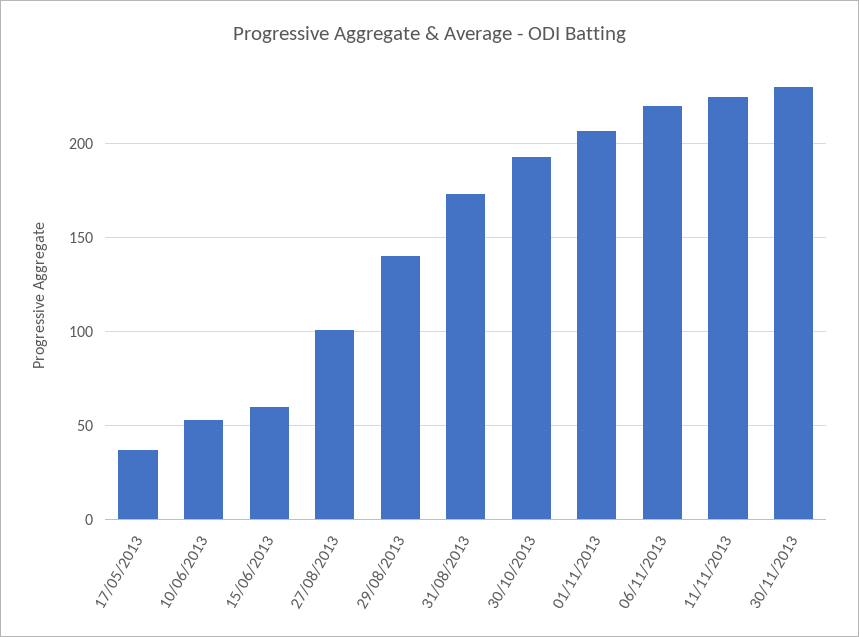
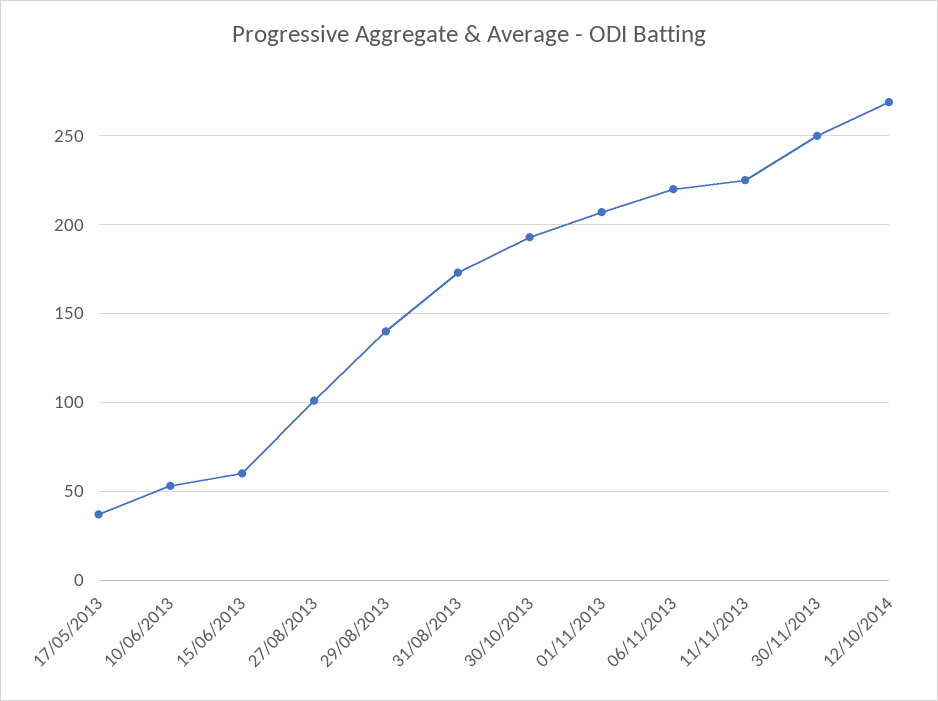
30/11/2013: 230 -> 250
12/10/2014: none -> 270

